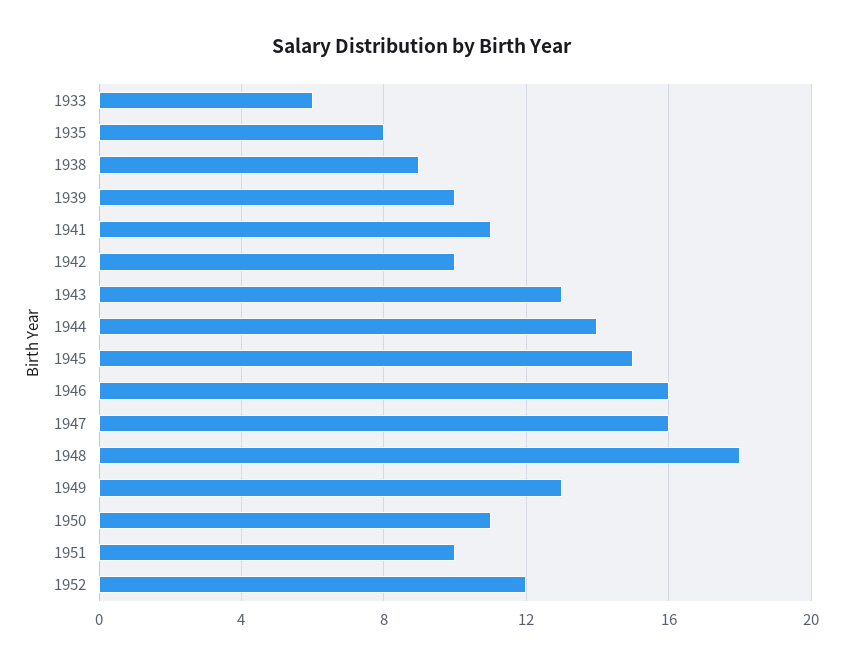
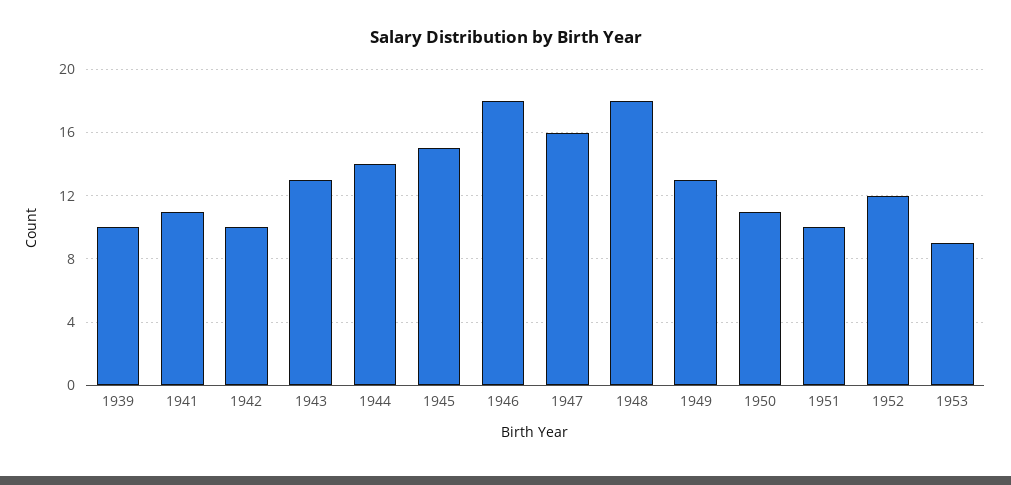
1933: 6 -> none
1935: 8 -> none
1938: 9 -> none
1946: 16 -> 18
1953: none -> 9

